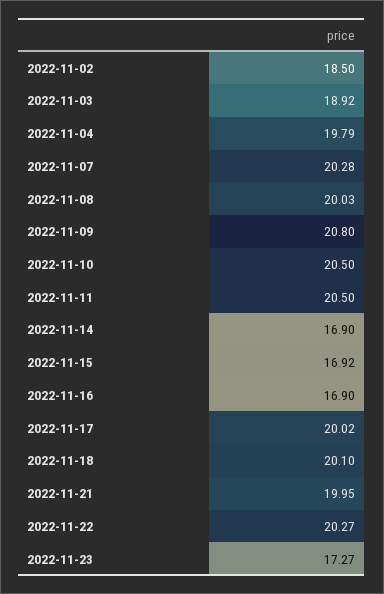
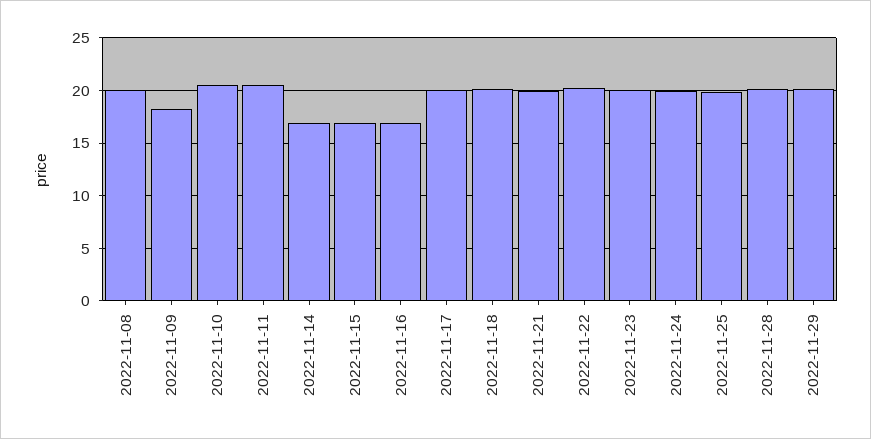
2022-11-02: 18.5 -> none
2022-11-03: 18.92 -> none
2022-11-04: 19.79 -> none
2022-11-07: 20.28 -> none
2022-11-09: 20.8 -> 18
2022-11-23: 17.27 -> 20
2022-11-24: none -> 20
2022-11-25: none -> 20
2022-11-28: none -> 20
2022-11-29: none -> 20

